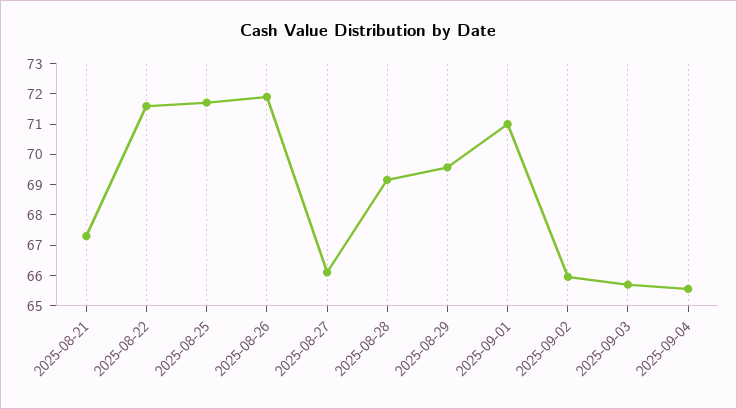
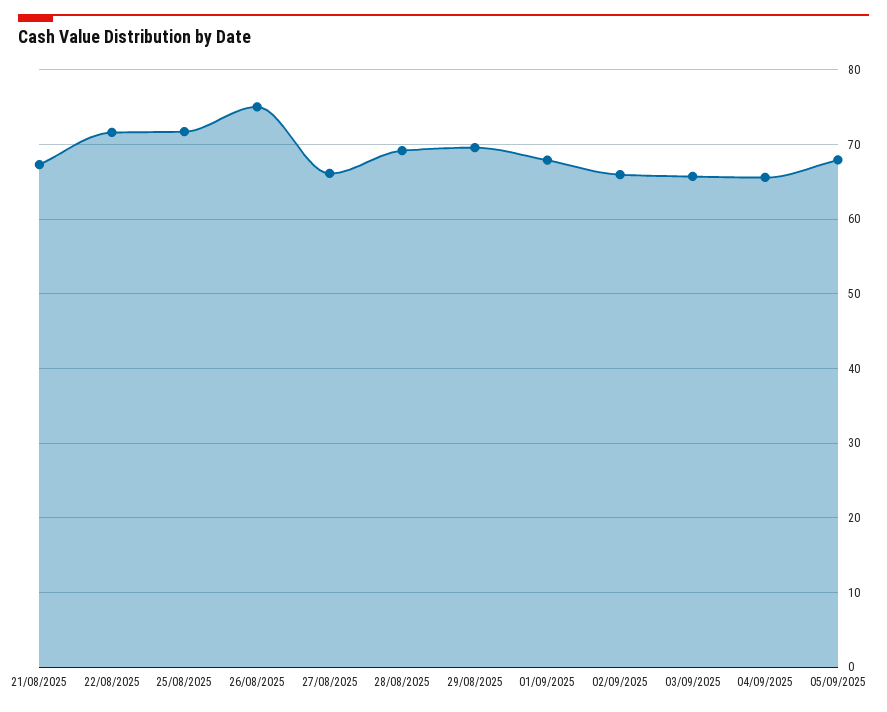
2025-08-26: 72 -> 75
2025-09-01: 71 -> 68
05/09/2025: none -> 68

